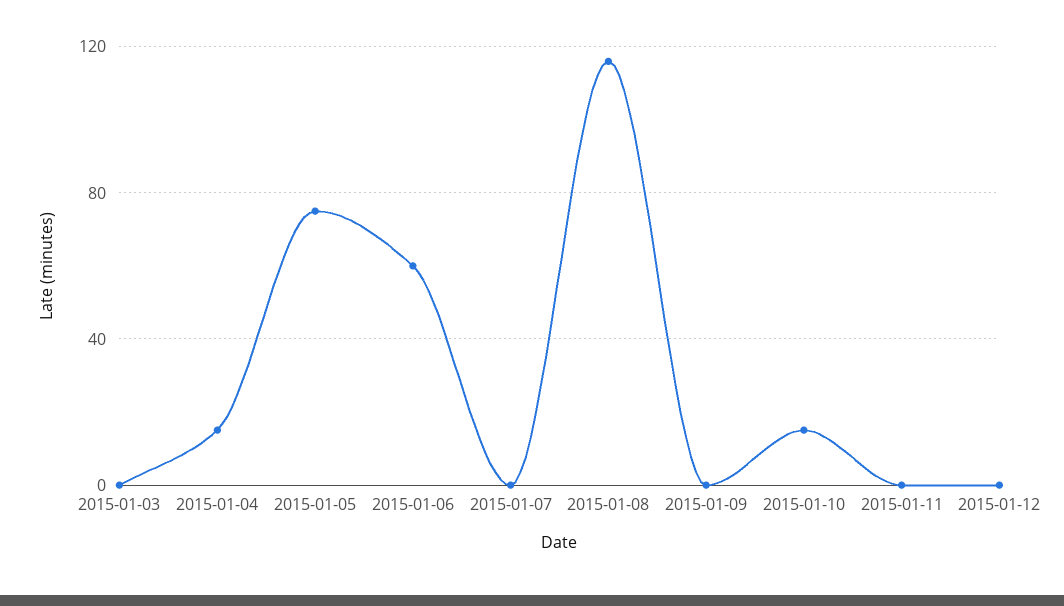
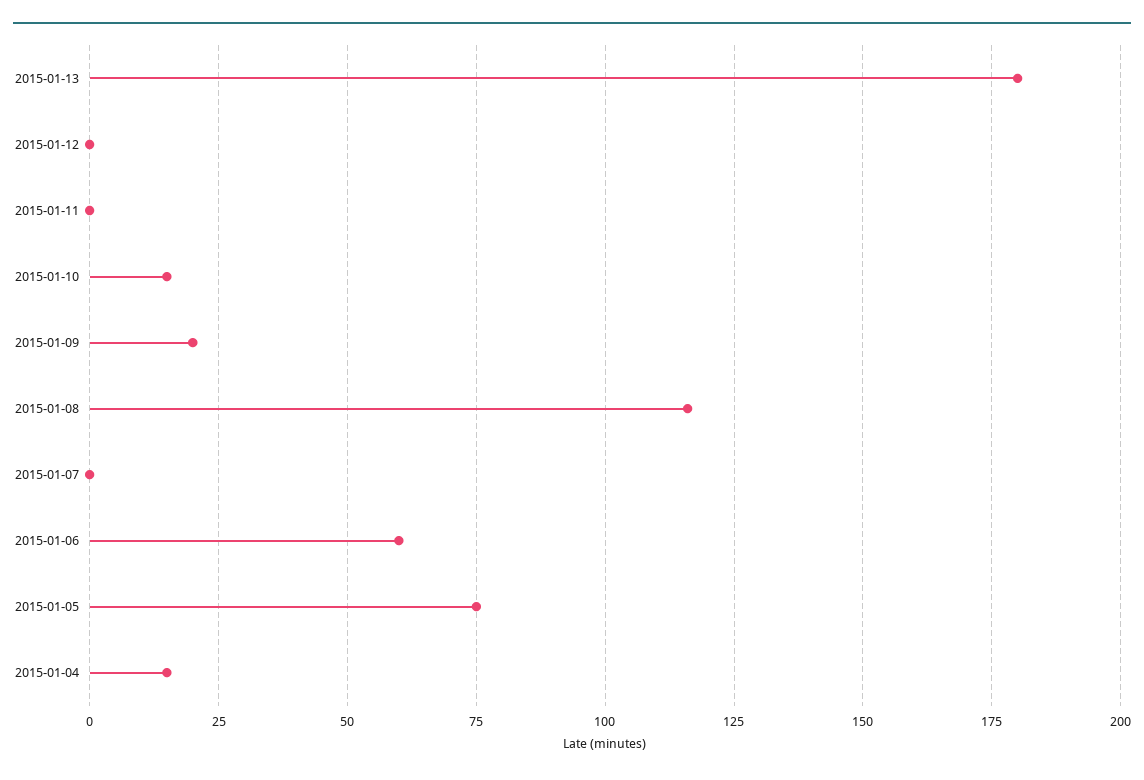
2015-01-03: 0 -> none
2015-01-09: 0 -> 20
2015-01-13: none -> 180

